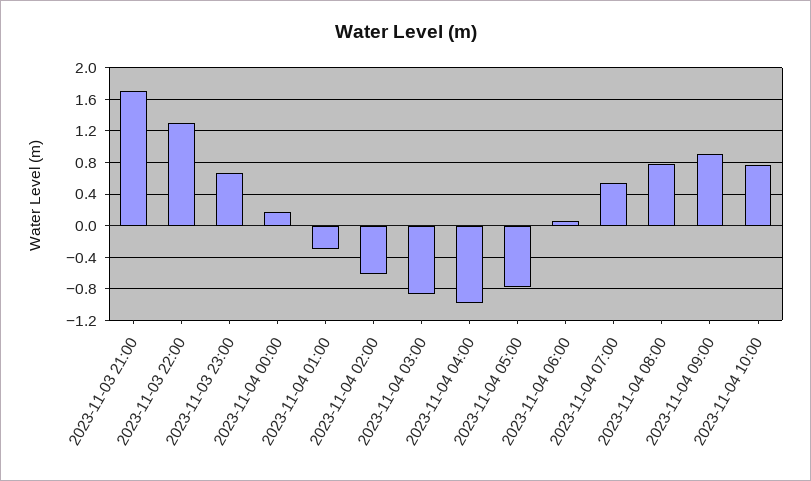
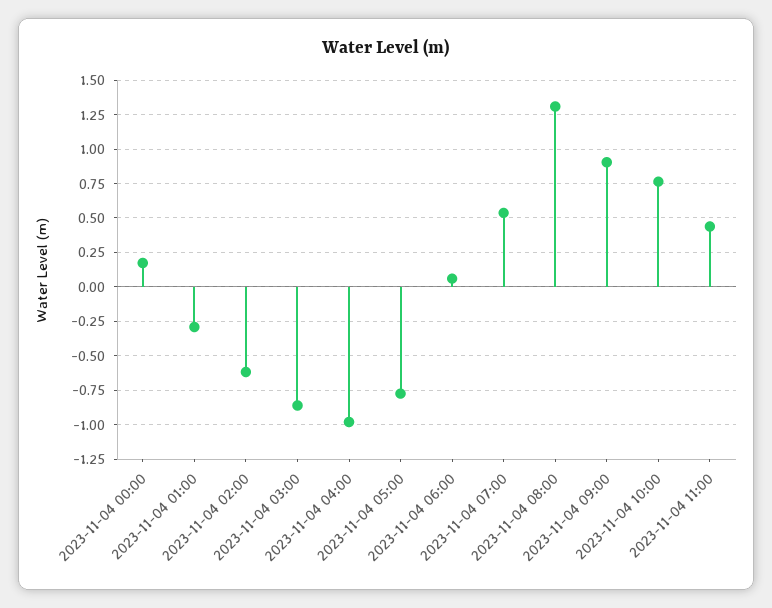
2023-11-03 21:00: 1.7 -> none
2023-11-03 22:00: 1.3 -> none
2023-11-03 23:00: 0.7 -> none
2023-11-04 08:00: 0.8 -> 1.3
2023-11-04 11:00: none -> 0.45

